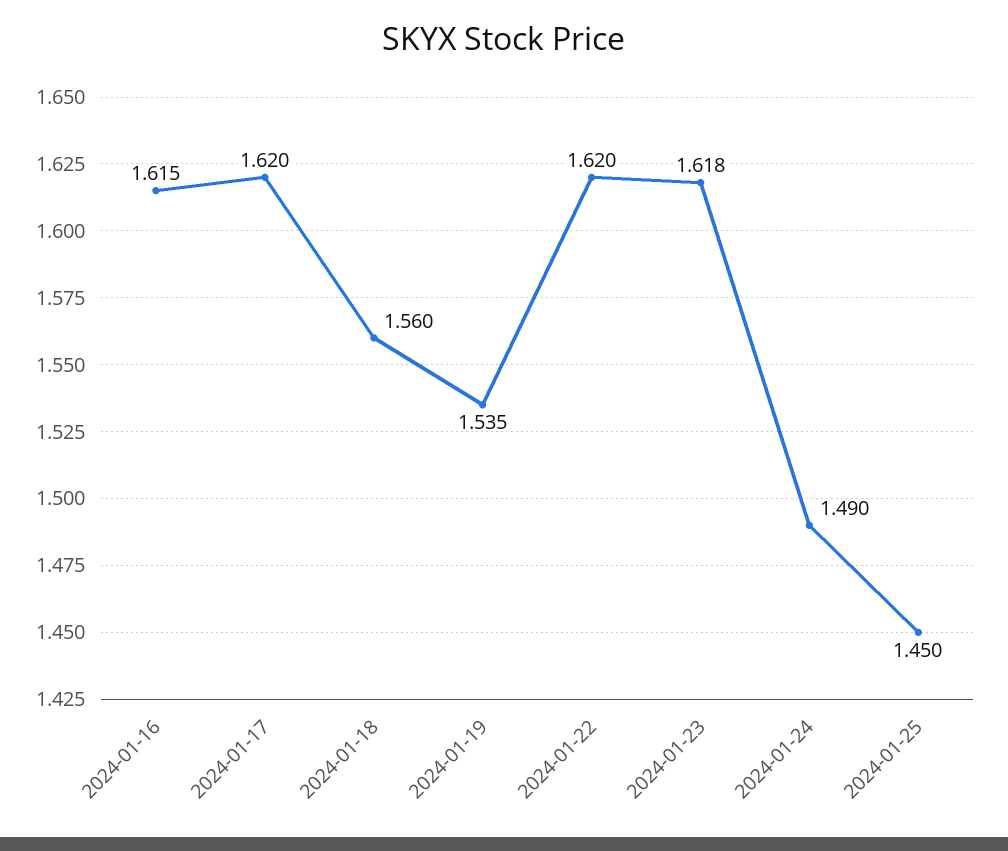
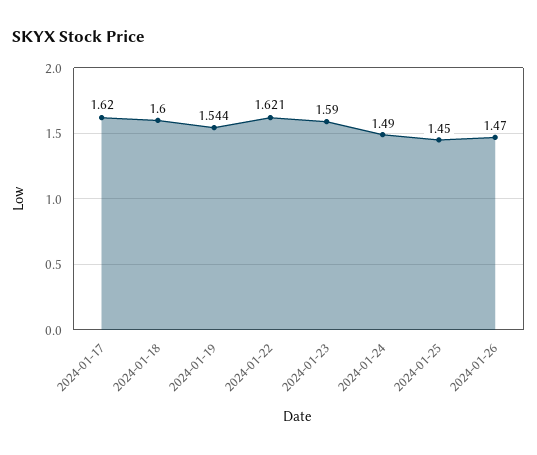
2024-01-16: 1.615 -> none
2024-01-18: 1.56 -> 1.6
2024-01-19: 1.535 -> 1.544
2024-01-22: 1.62 -> 1.621
2024-01-23: 1.618 -> 1.59
2024-01-26: none -> 1.47

